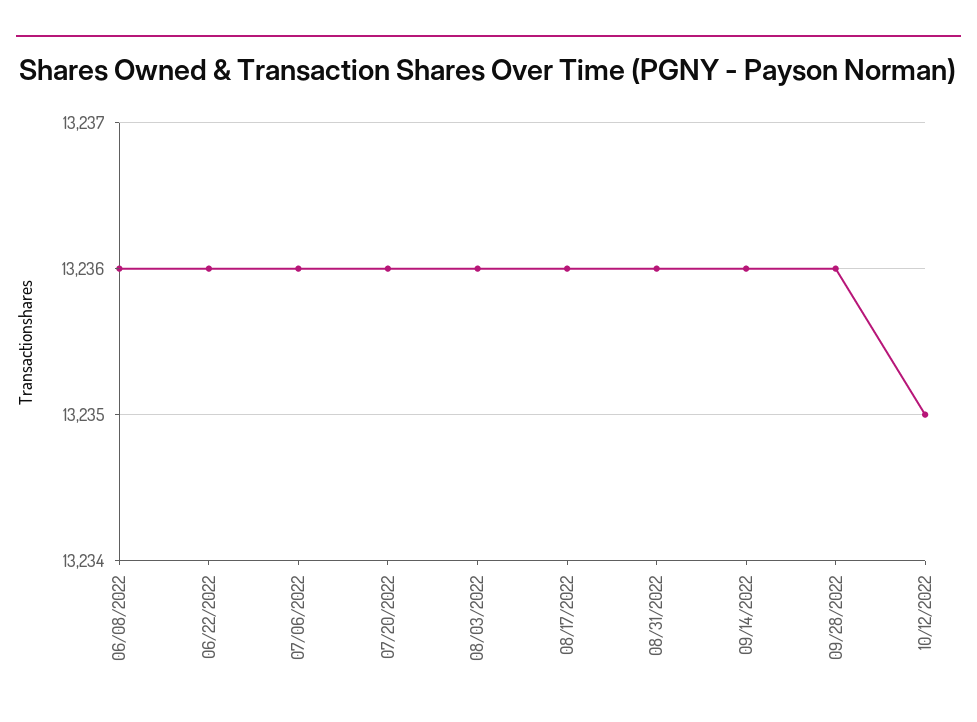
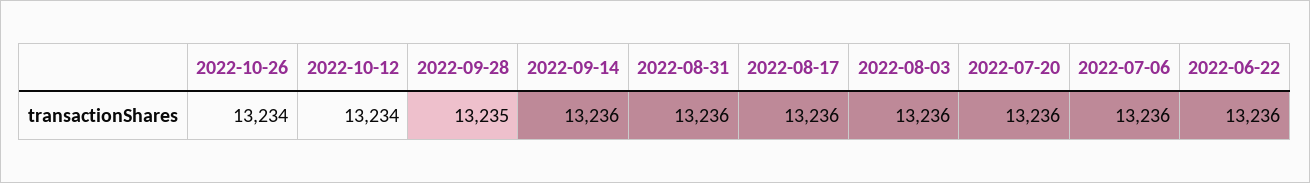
06/08/2022: 13236 -> none
09/28/2022: 13236 -> 13235
10/12/2022: 13235 -> 13234
2022-10-26: none -> 13234

